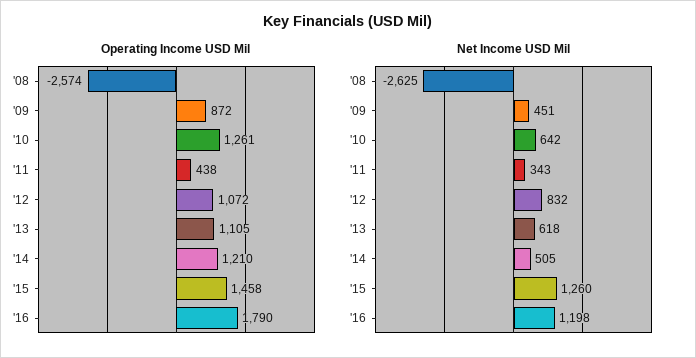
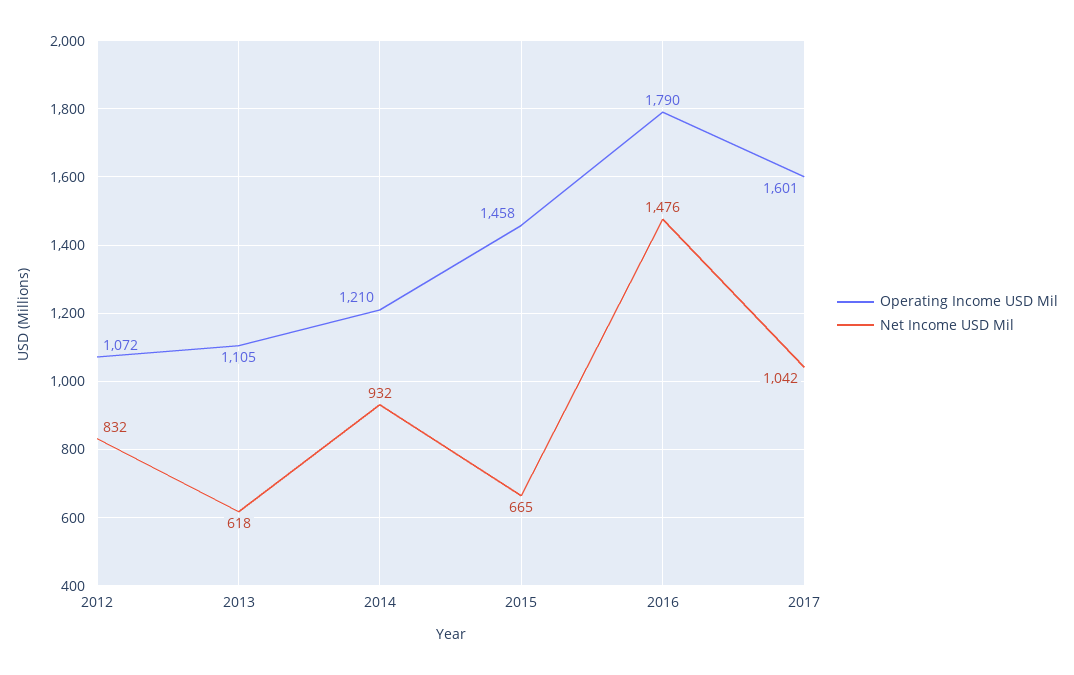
Operating Income USD Mil, '08: -2574 -> none
Operating Income USD Mil, '09: 872 -> none
Operating Income USD Mil, '10: 1261 -> none
Operating Income USD Mil, '11: 438 -> none
Net Income USD Mil, '08: -2625 -> none
Net Income USD Mil, '09: 451 -> none
Net Income USD Mil, '10: 642 -> none
Net Income USD Mil, '11: 343 -> none
Net Income USD Mil, '14: 505 -> 932
Net Income USD Mil, '15: 1260 -> 665
Net Income USD Mil, '16: 1198 -> 1476
Operating Income USD Mil, 2017: none -> 1601
Net Income USD Mil, 2017: none -> 1042

